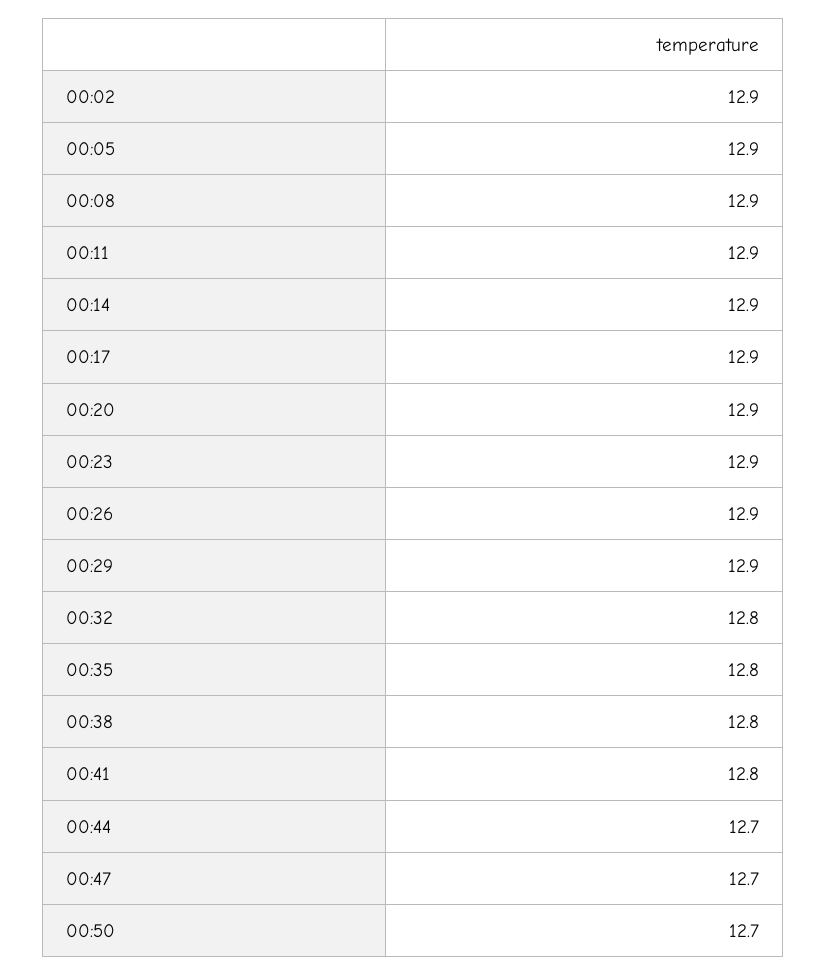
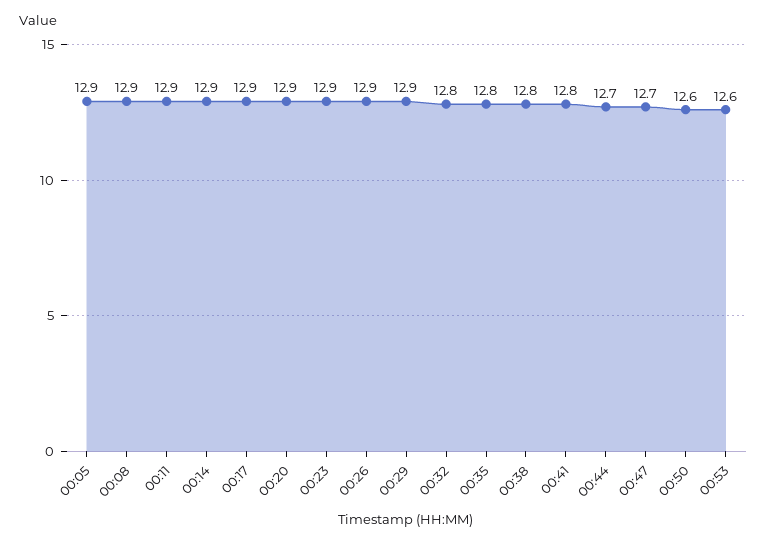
00:02: 12.9 -> none
00:50: 12.7 -> 12.6
00:53: none -> 12.6

